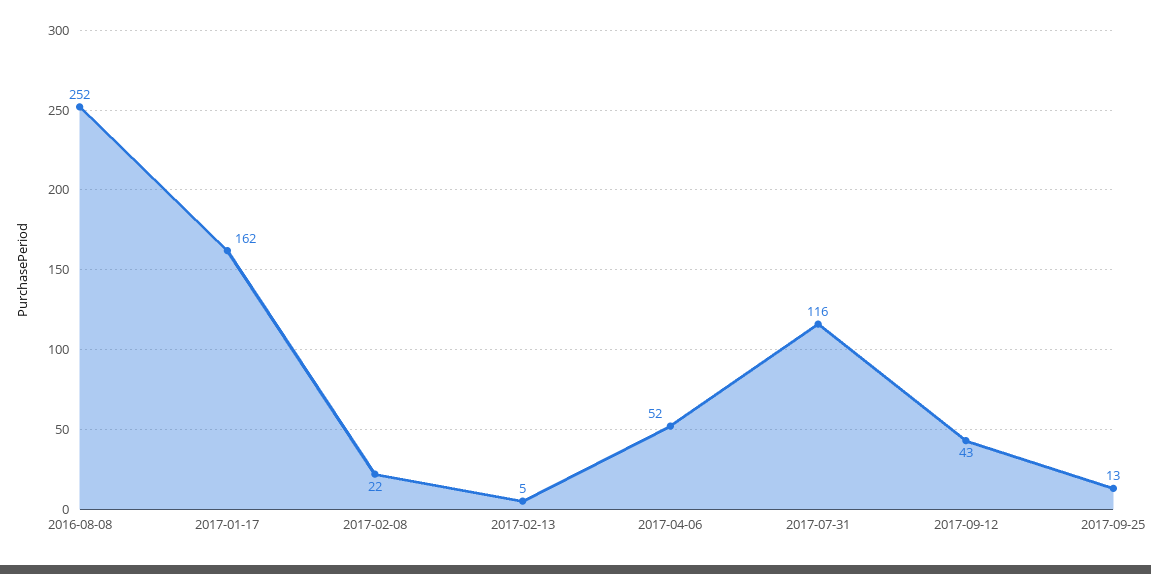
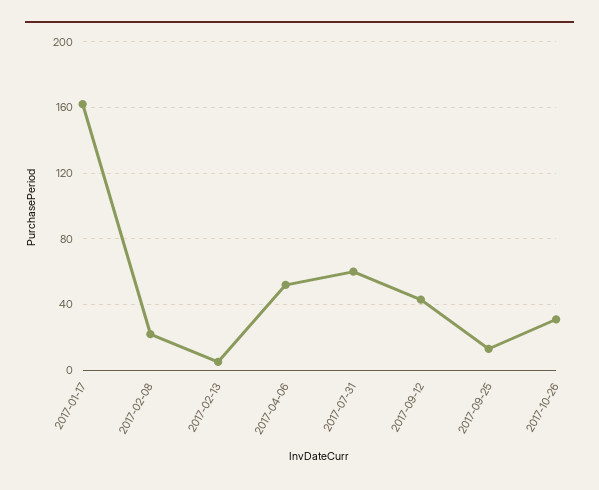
2016-08-08: 252 -> none
2017-07-31: 116 -> 60
2017-10-26: none -> 30

